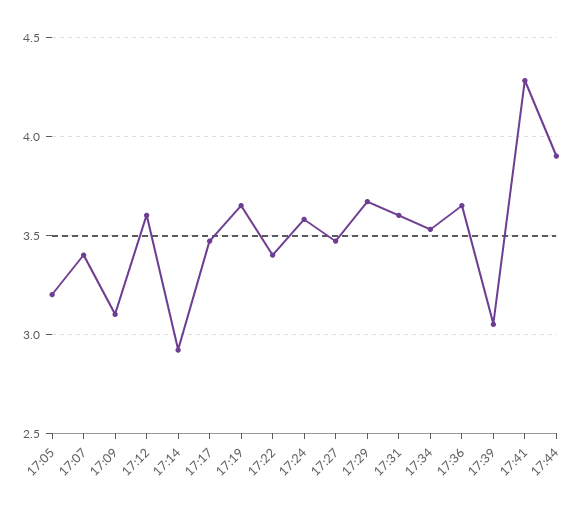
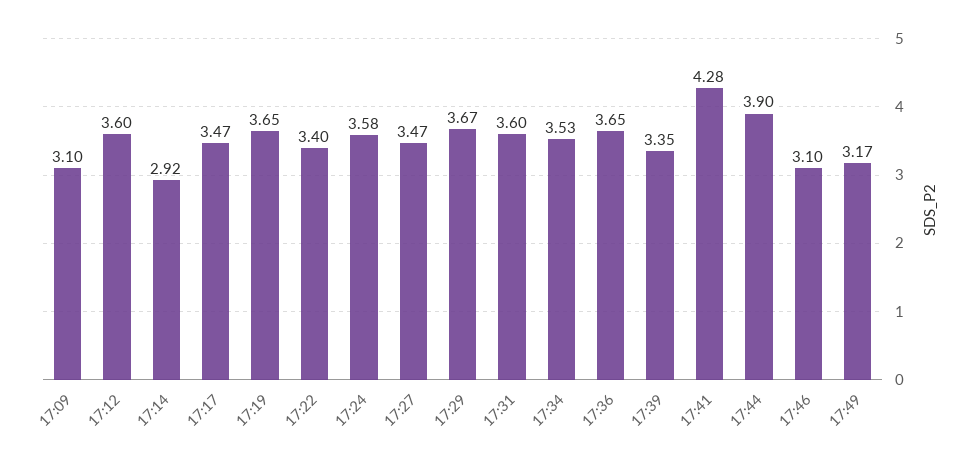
17:05: 3.2 -> none
17:07: 3.4 -> none
17:39: 3.05 -> 3.35
17:46: none -> 3.1
17:49: none -> 3.17

